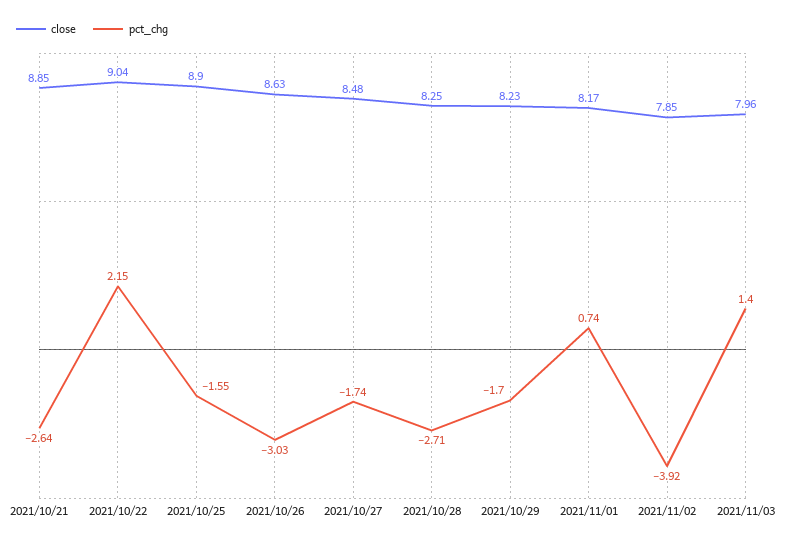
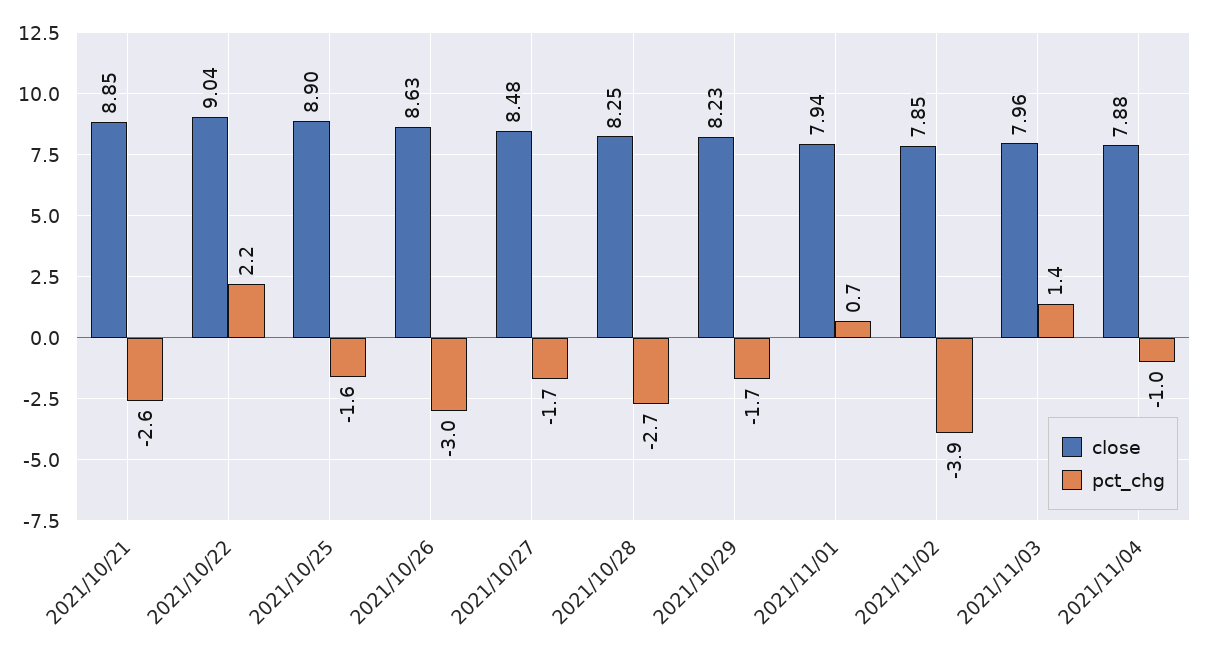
close, 2021/11/01: 8.17 -> 7.94
close, 2021/11/04: none -> 7.88
pct_chg, 2021/11/04: none -> -1

